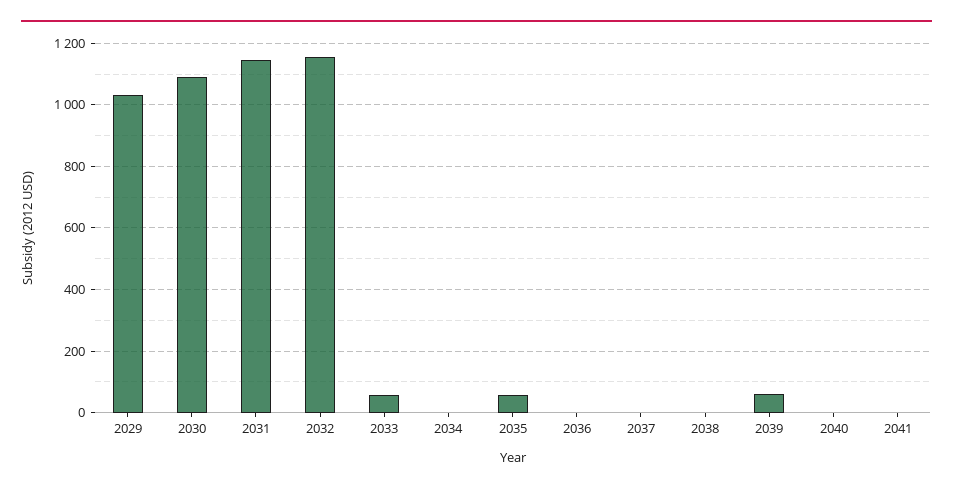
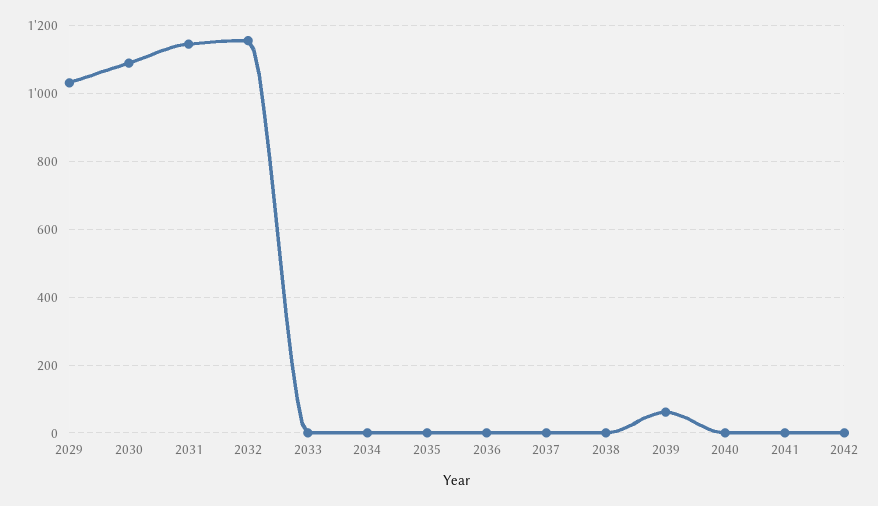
2033: 60 -> 0
2035: 60 -> 0
2042: none -> 0

